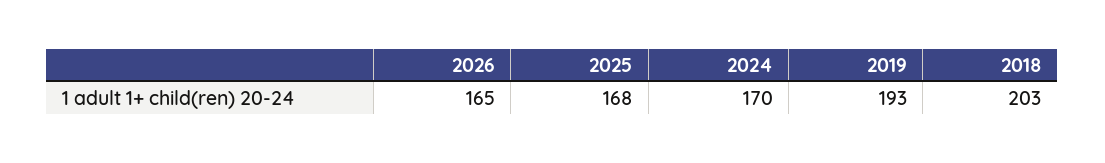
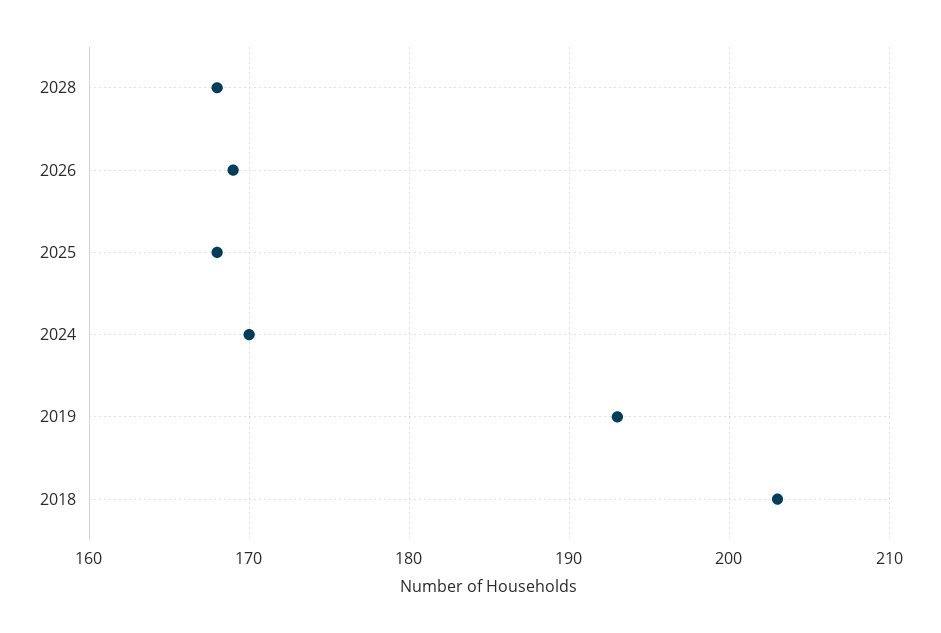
2026: 165 -> 169
2028: none -> 168

